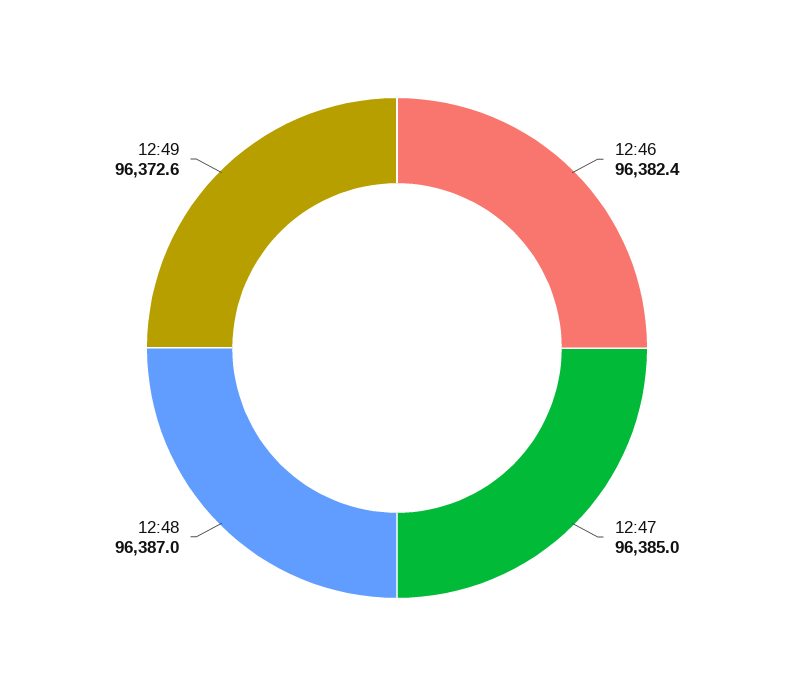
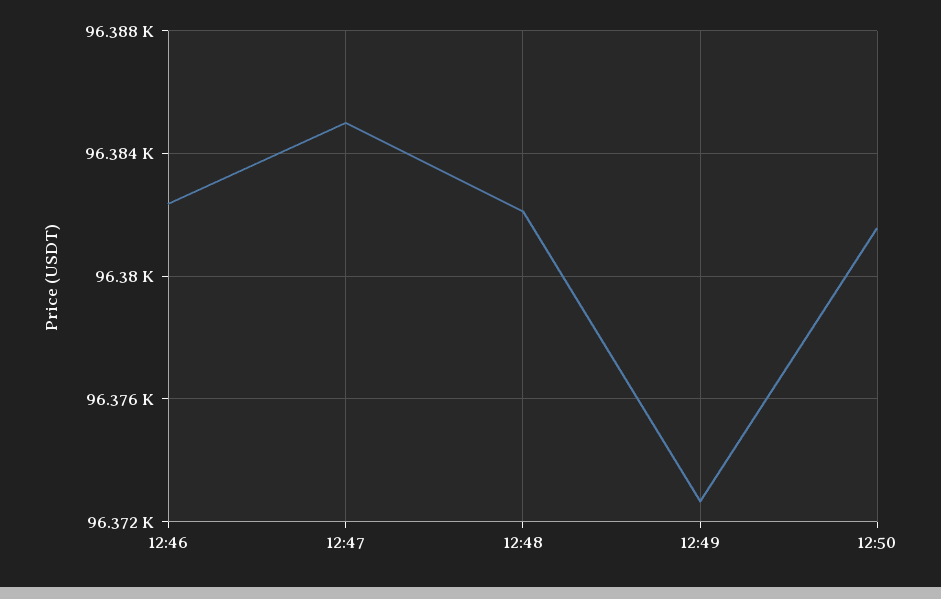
12:48: 96387 -> 96382
12:50: none -> 96381.5

